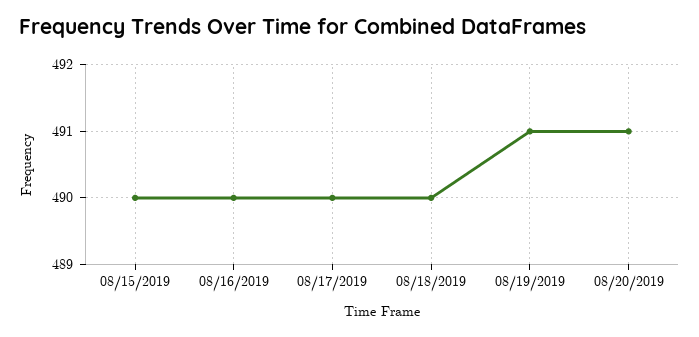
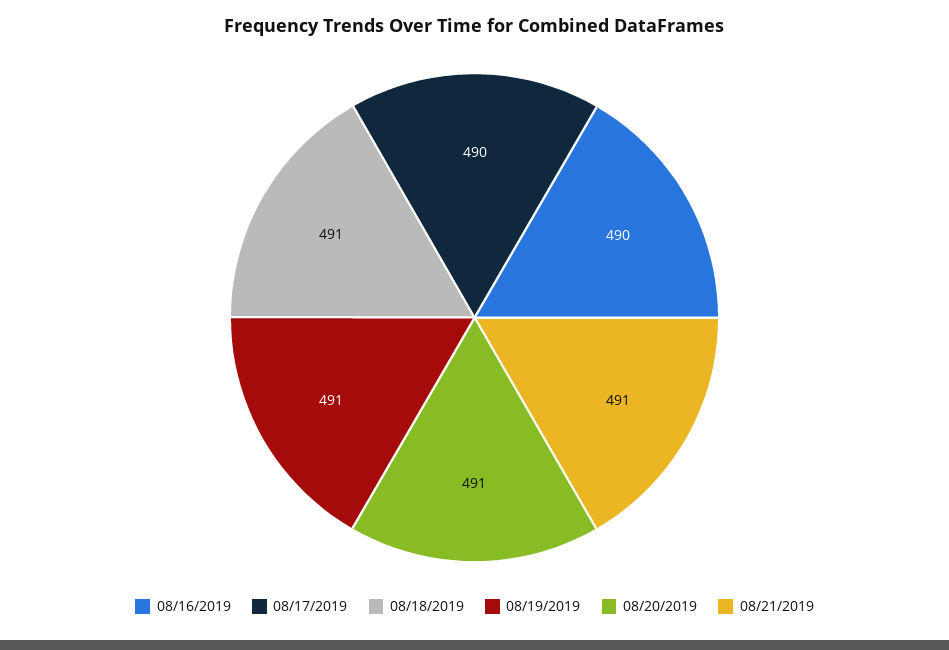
08/15/2019: 490 -> none
08/18/2019: 490 -> 491
08/21/2019: none -> 491

